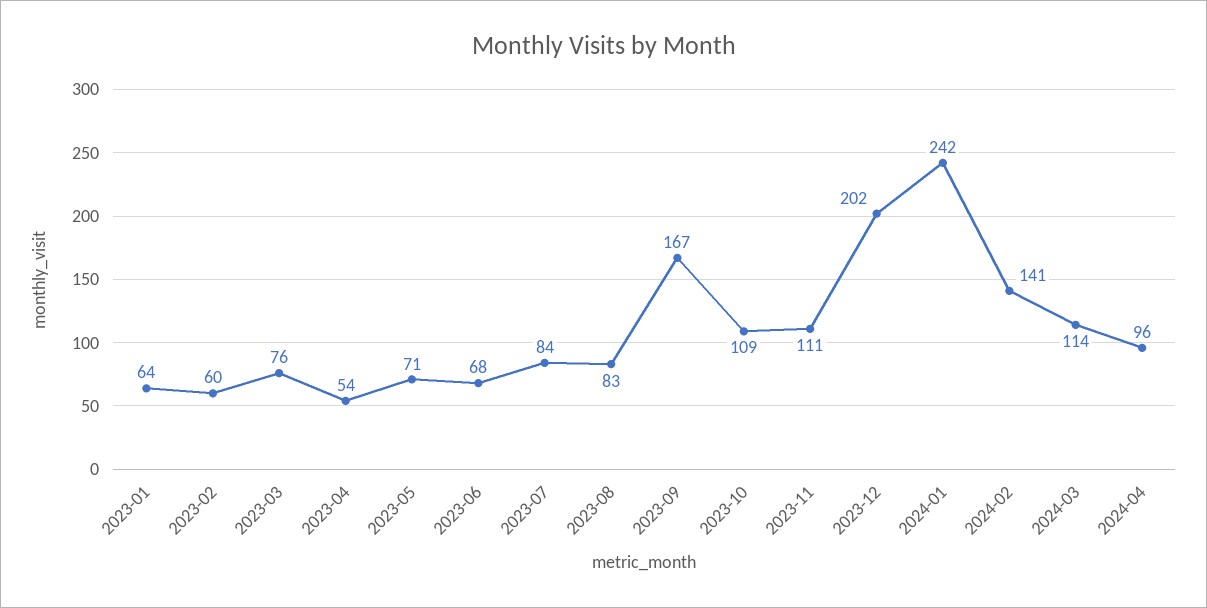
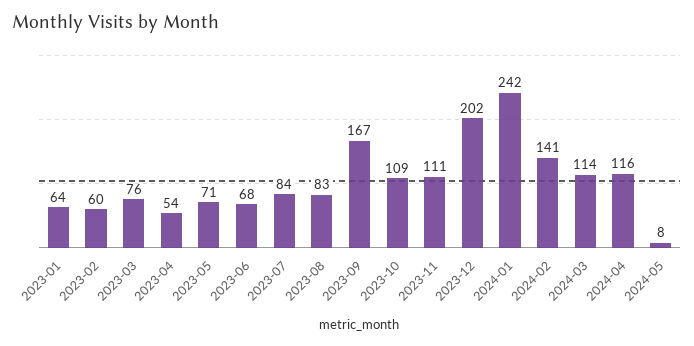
2024-04: 96 -> 116
2024-05: none -> 8

